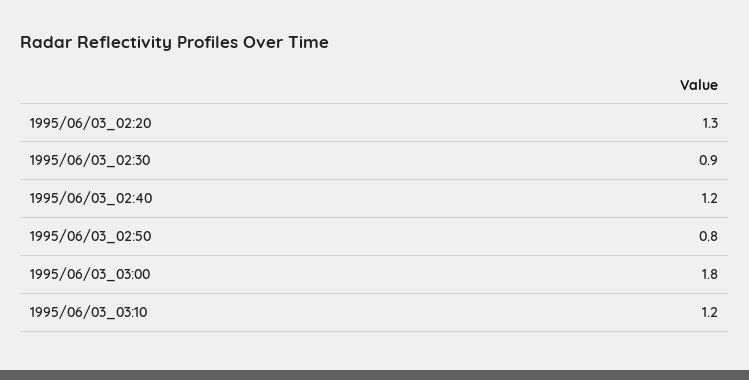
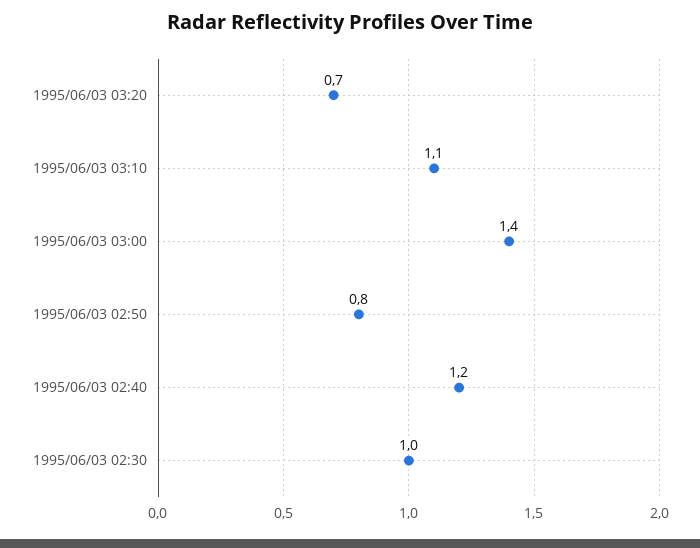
1995/06/03_02:20: 1.3 -> none
1995/06/03_02:30: 0.9 -> 1
1995/06/03_03:00: 1.8 -> 1.4
1995/06/03_03:10: 1.2 -> 1.1
1995/06/03 03:20: none -> 0.7

